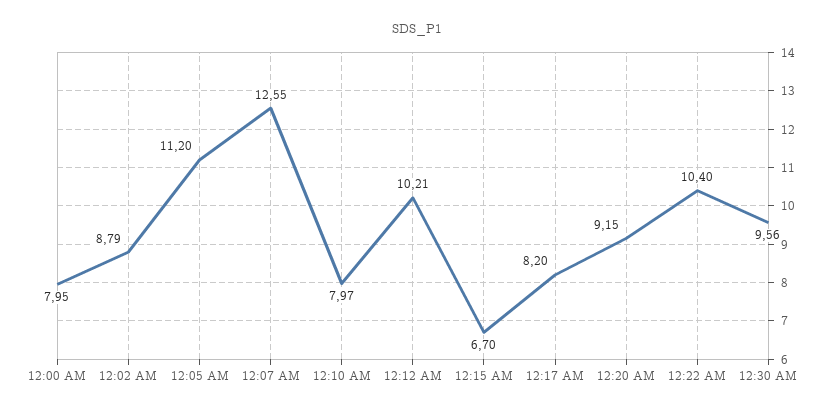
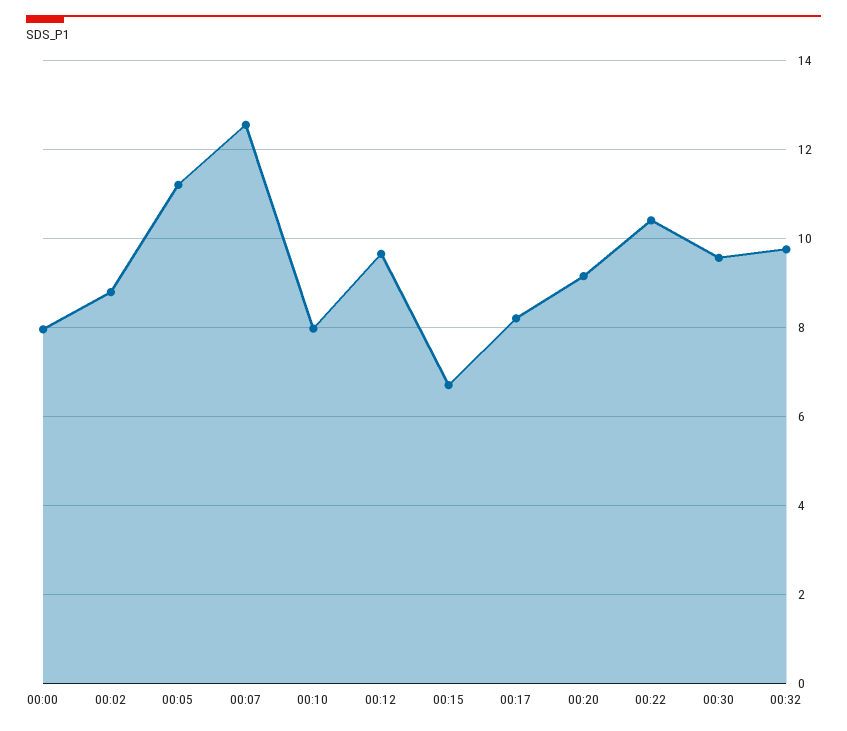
12:12 AM: 10.21 -> 9.6
00:32: none -> 9.8

